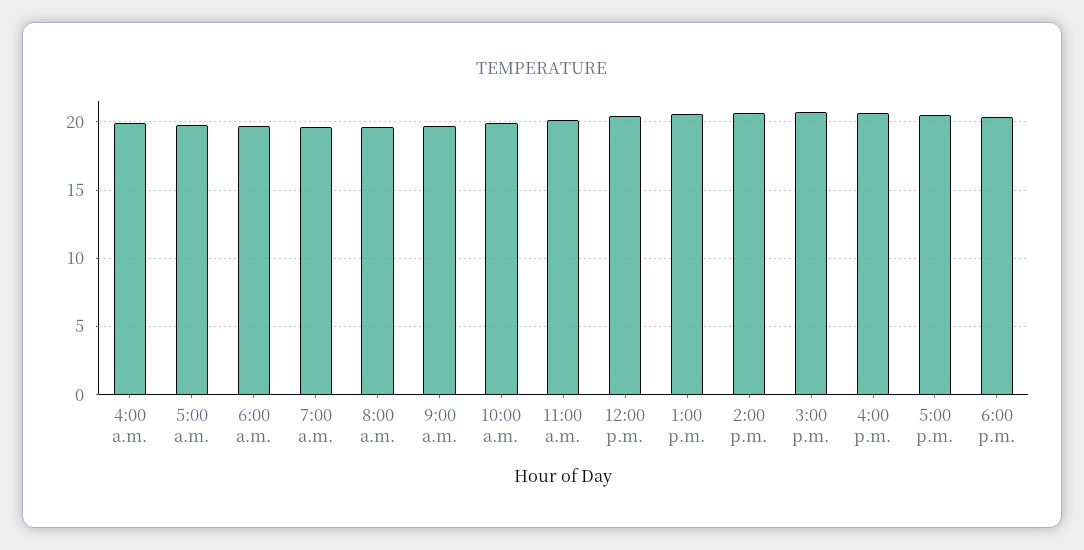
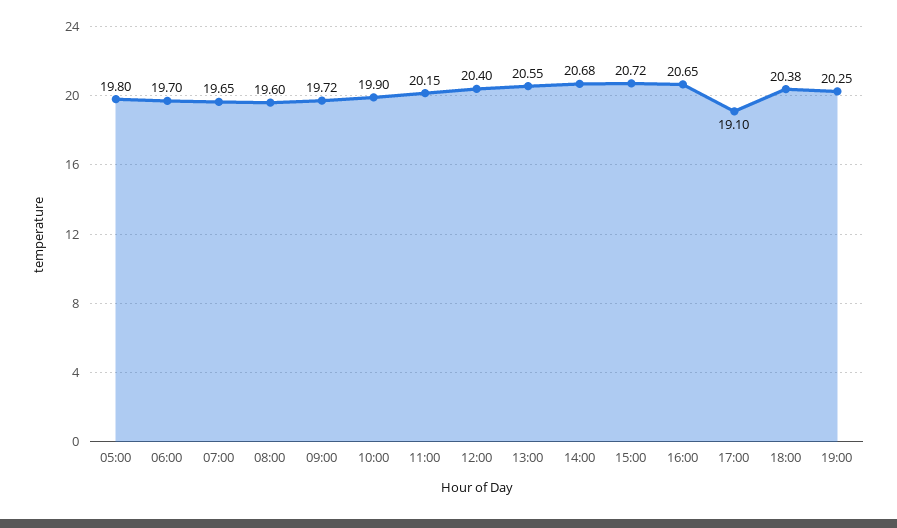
4:00 a.m.: 20 -> none
5:00 p.m.: 20.5 -> 19.1
19:00: none -> 20.25

